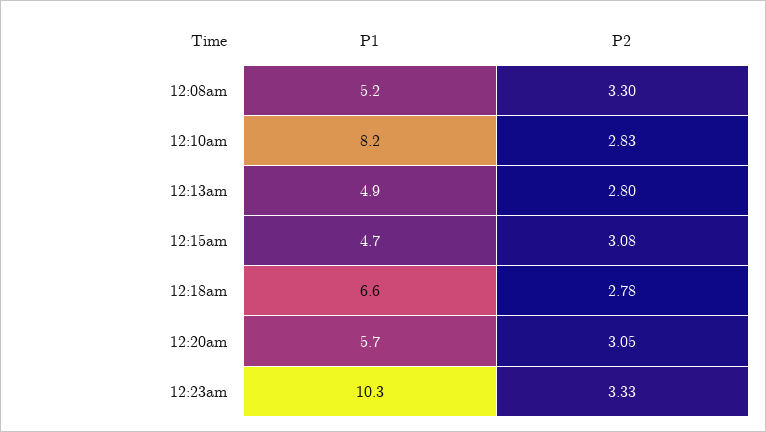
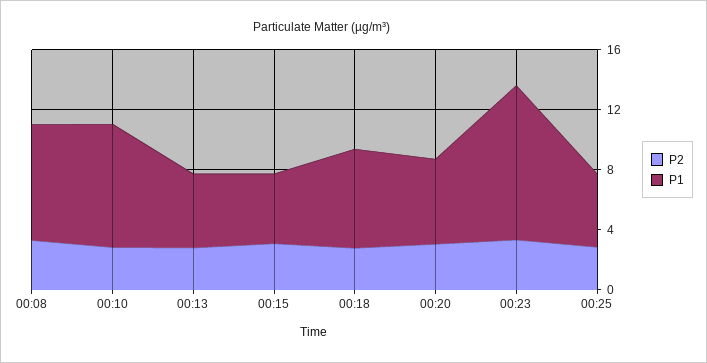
P1, 12:08am: 5.2 -> 8
P2, 00:25: none -> 3
P1, 00:25: none -> 5

